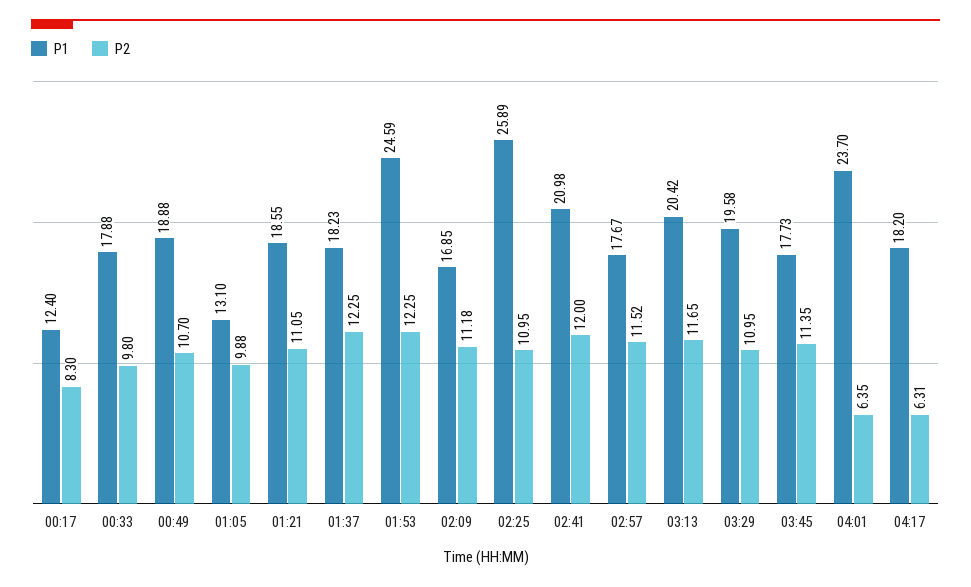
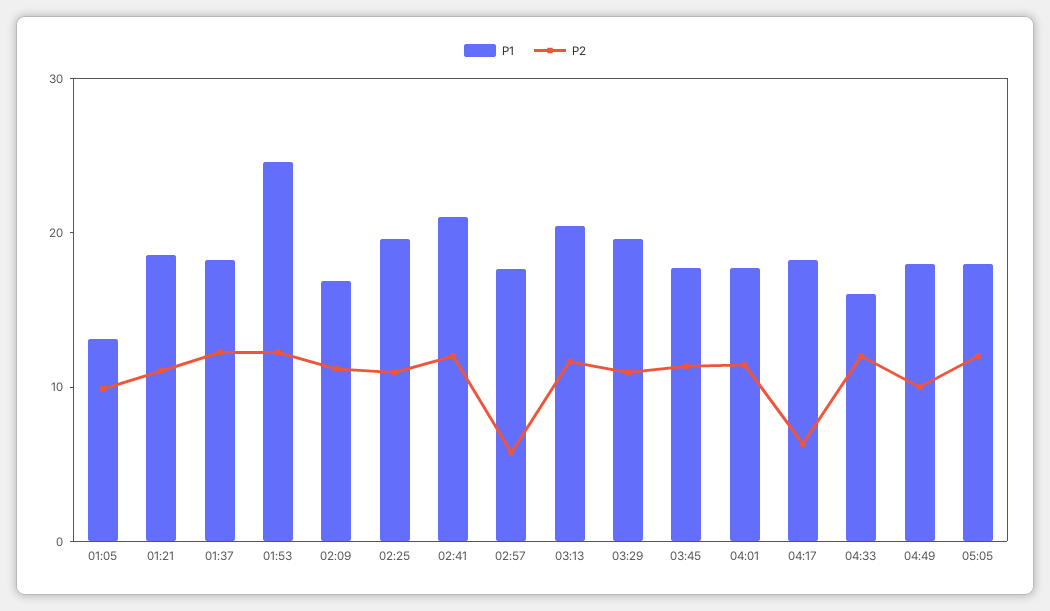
P1, 00:17: 12.4 -> none
P2, 00:17: 8.3 -> none
P1, 00:33: 17.88 -> none
P2, 00:33: 9.8 -> none
P1, 00:49: 18.88 -> none
P2, 00:49: 10.7 -> none
P1, 02:25: 25.89 -> 20
P2, 02:57: 11.52 -> 6
P1, 04:01: 23.7 -> 18
P2, 04:01: 6.35 -> 12
P1, 04:33: none -> 16
P2, 04:33: none -> 12
P1, 04:49: none -> 18
P2, 04:49: none -> 10
P1, 05:05: none -> 18
P2, 05:05: none -> 12

